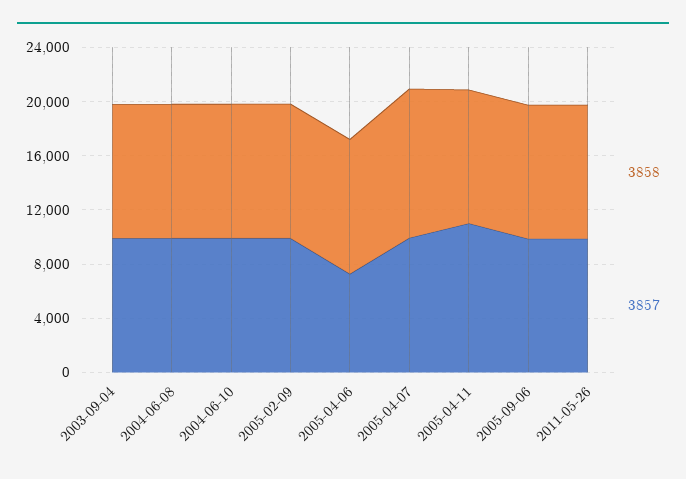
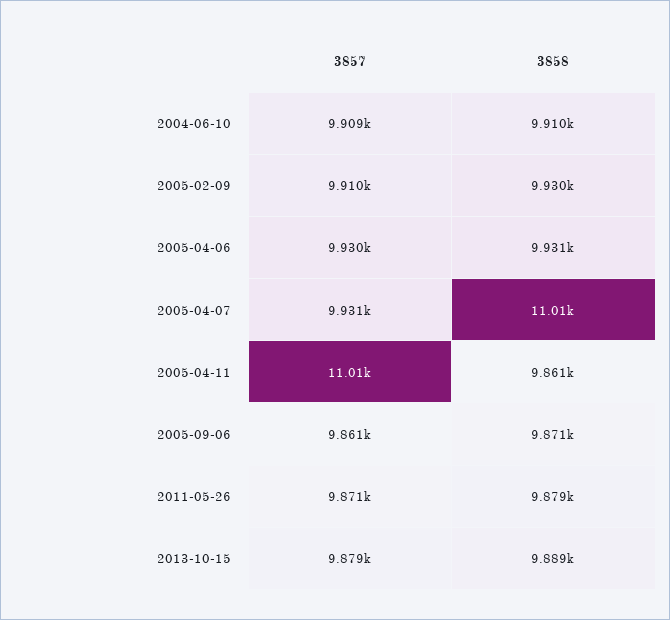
3858, 2003-09-04: 10000 -> none
3857, 2003-09-04: 10000 -> none
3858, 2004-06-08: 10000 -> none
3857, 2004-06-08: 10000 -> none
3857, 2005-04-06: 7000 -> 9930
3857, 2013-10-15: none -> 9879
3858, 2013-10-15: none -> 9889

